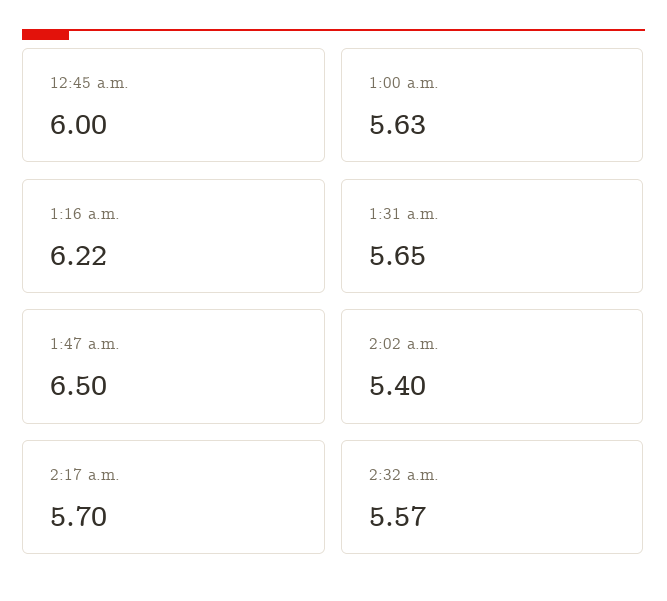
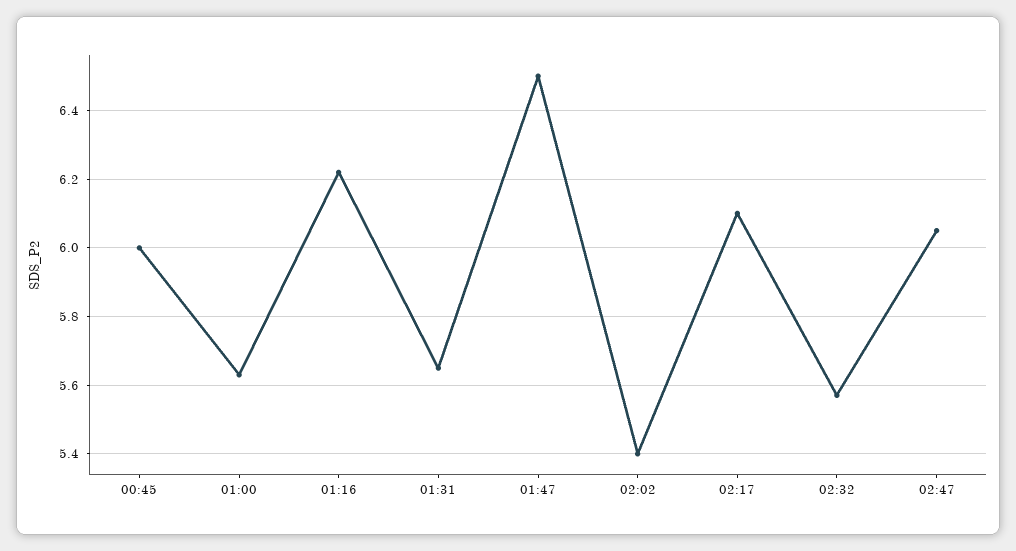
2:17 a.m.: 5.7 -> 6.1
02:47: none -> 6.05

